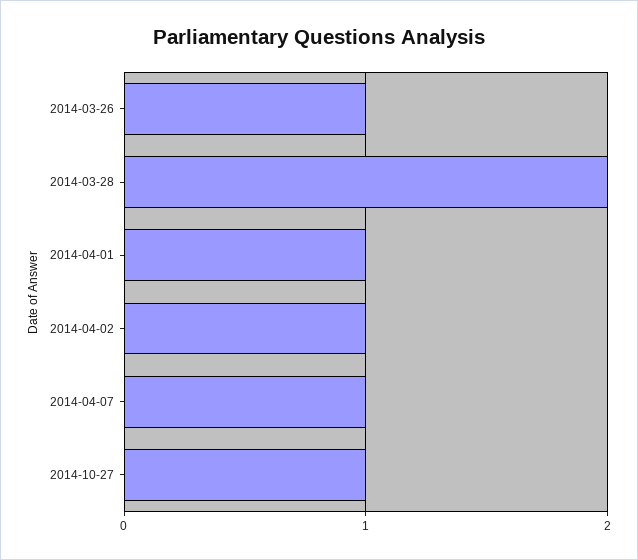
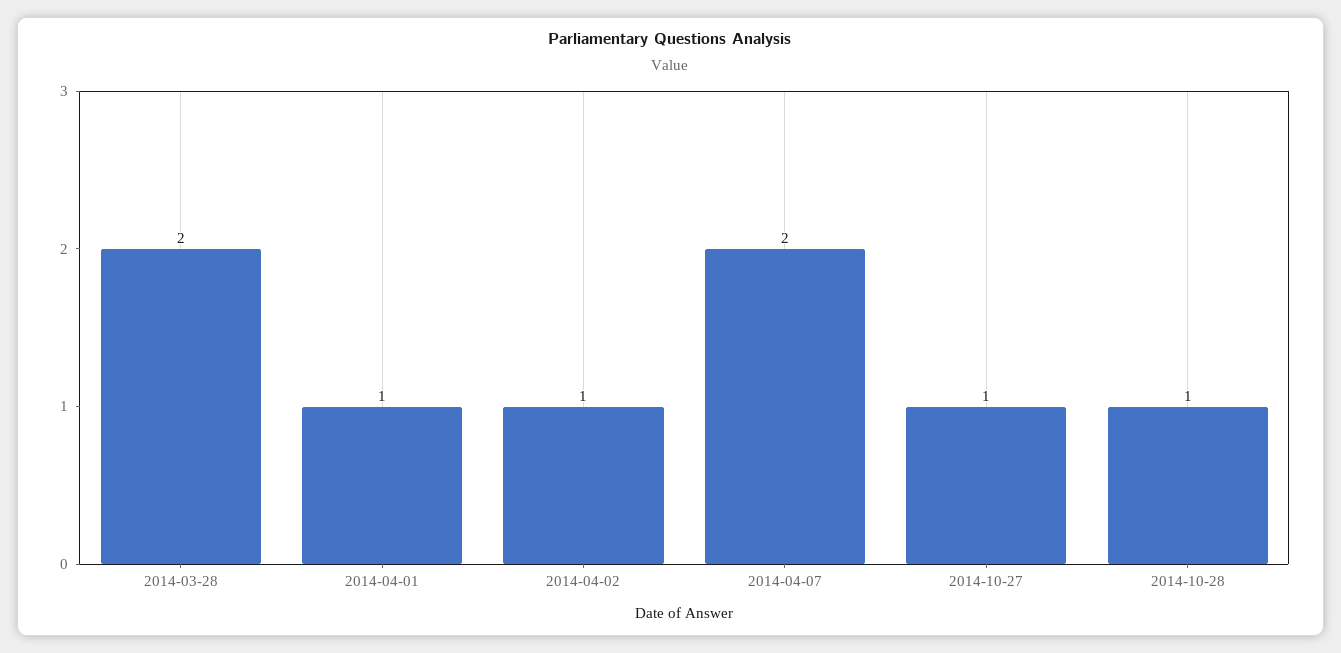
2014-03-26: 1 -> none
2014-04-07: 1 -> 2
2014-10-28: none -> 1

